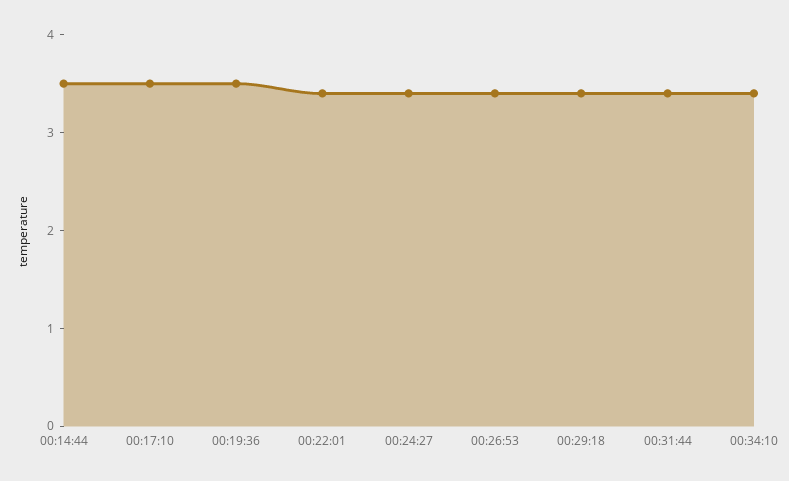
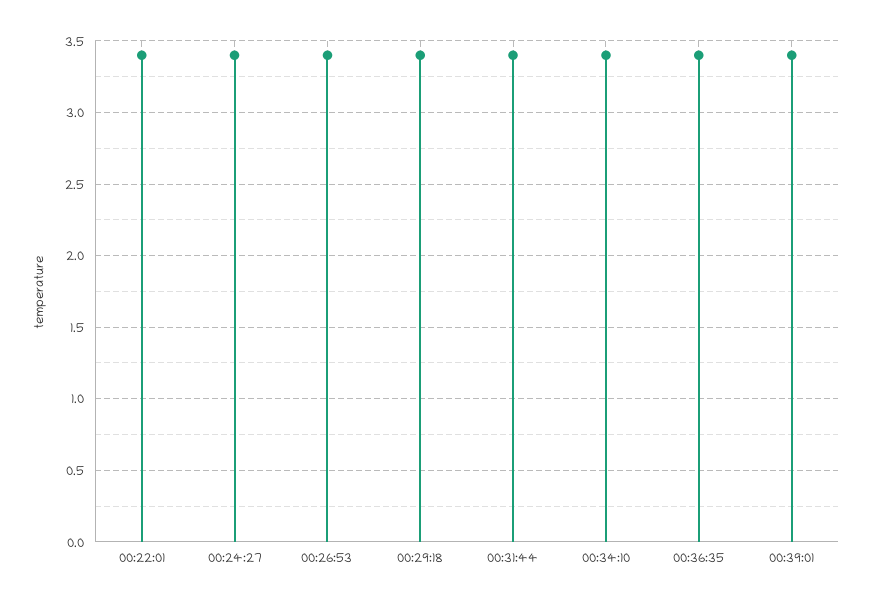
00:14:44: 3.5 -> none
00:17:10: 3.5 -> none
00:19:36: 3.5 -> none
00:36:35: none -> 3.4
00:39:01: none -> 3.4

